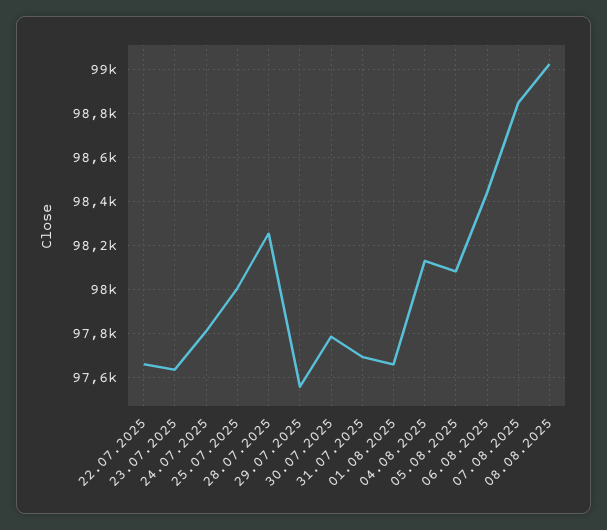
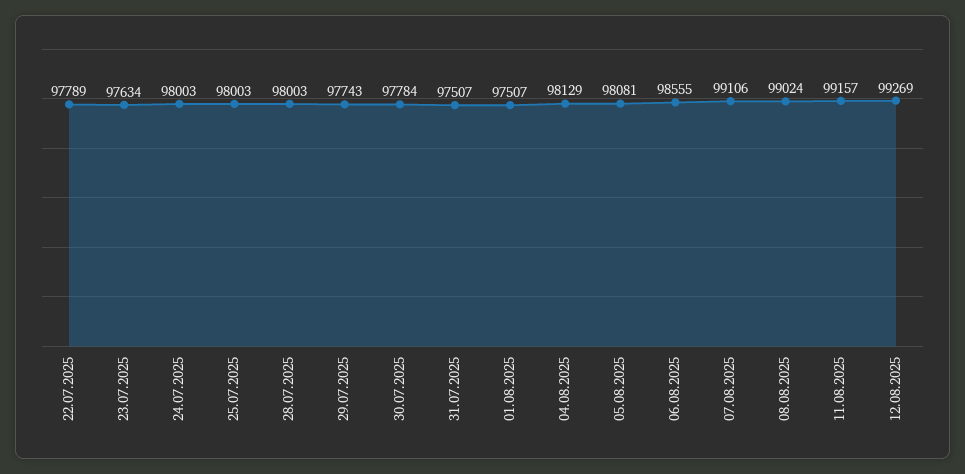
22.07.2025: 97650 -> 97789
24.07.2025: 97800 -> 98003
28.07.2025: 98250 -> 98003
29.07.2025: 97550 -> 97743
31.07.2025: 97700 -> 97507
01.08.2025: 97650 -> 97507
06.08.2025: 98450 -> 98555
07.08.2025: 98850 -> 99106
11.08.2025: none -> 99157
12.08.2025: none -> 99269

